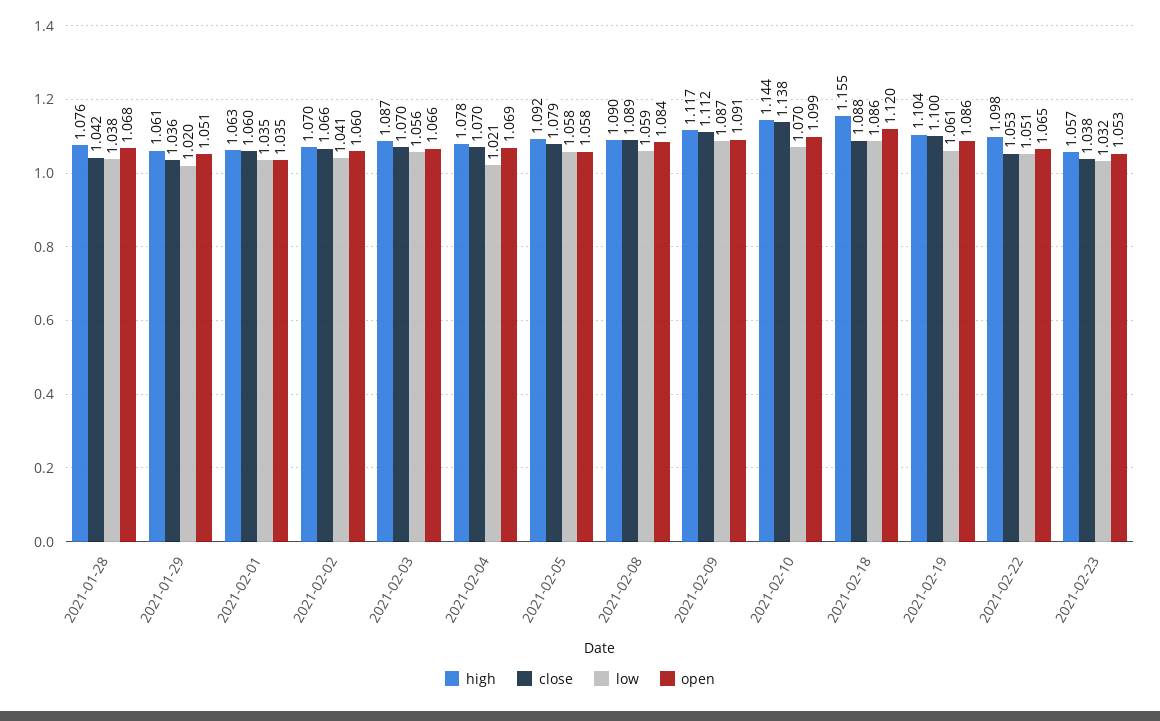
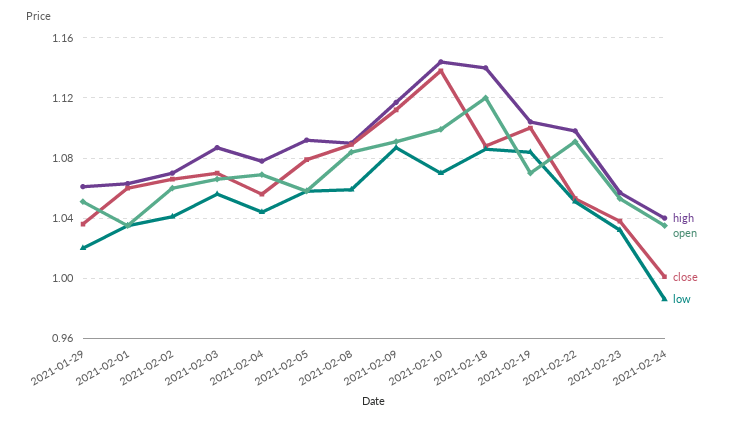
high, 2021-01-28: 1.076 -> none
close, 2021-01-28: 1.042 -> none
low, 2021-01-28: 1.038 -> none
open, 2021-01-28: 1.068 -> none
close, 2021-02-04: 1.07 -> 1.055
low, 2021-02-04: 1.021 -> 1.045
high, 2021-02-18: 1.155 -> 1.14
low, 2021-02-19: 1.061 -> 1.085
open, 2021-02-19: 1.086 -> 1.07
open, 2021-02-22: 1.065 -> 1.09
high, 2021-02-24: none -> 1.04
open, 2021-02-24: none -> 1.035
close, 2021-02-24: none -> 1
low, 2021-02-24: none -> 0.985

